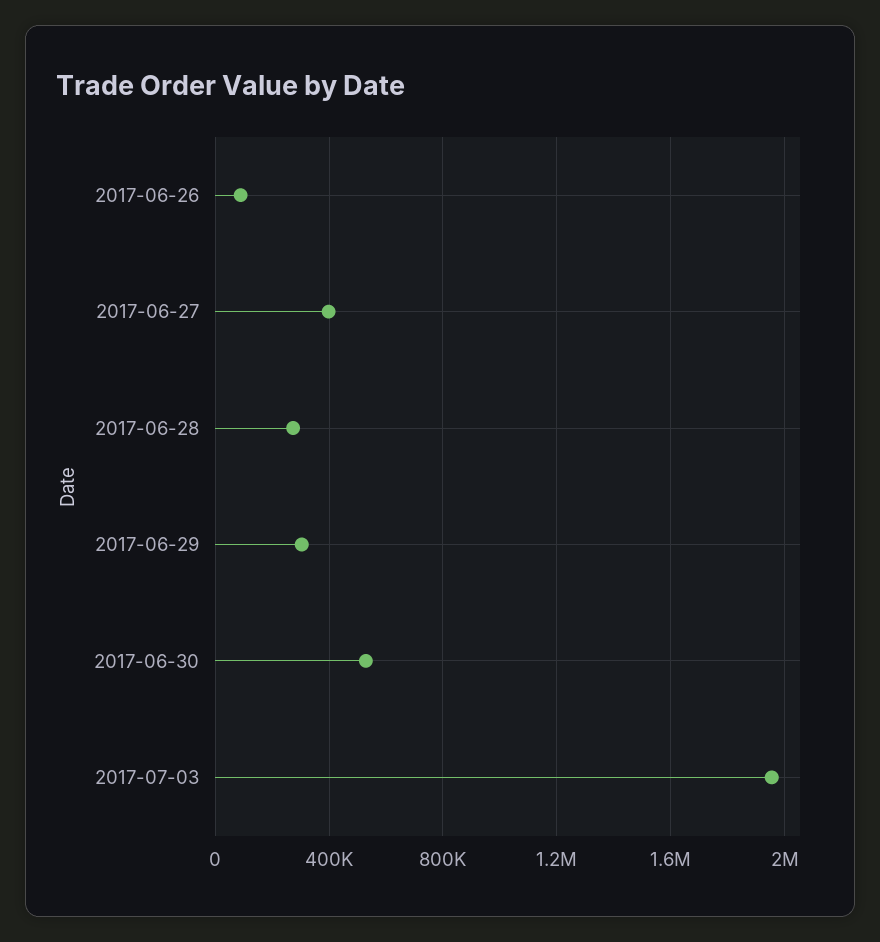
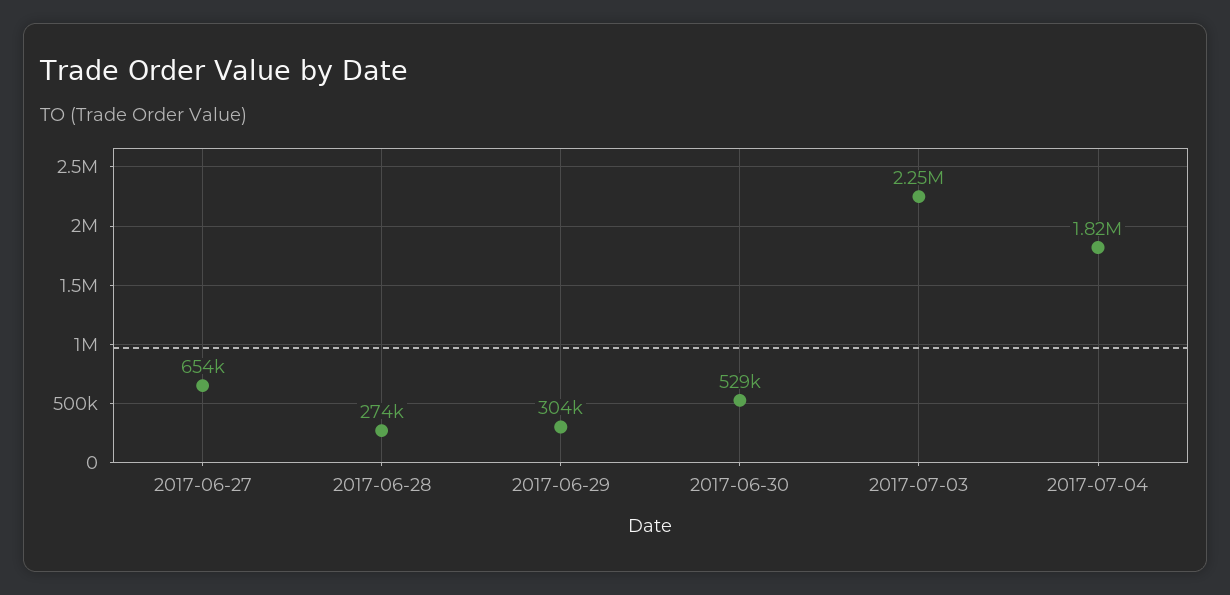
2017-06-26: 100000 -> none
2017-06-27: 400000 -> 654000
2017-07-03: 1950000 -> 2250000
2017-07-04: none -> 1820000

